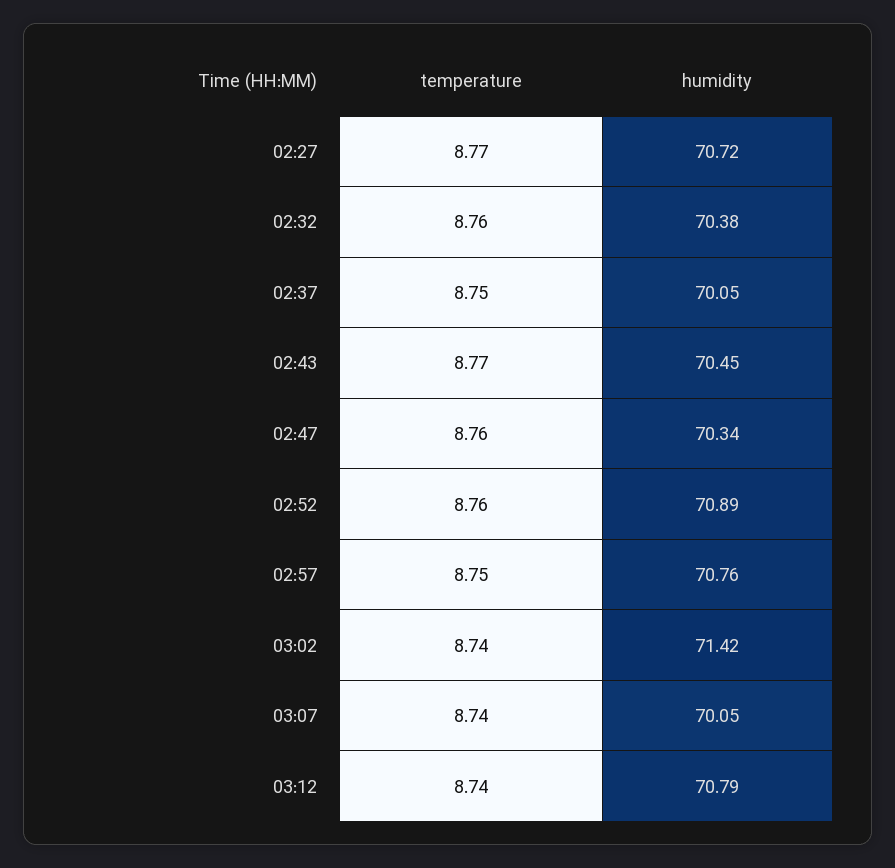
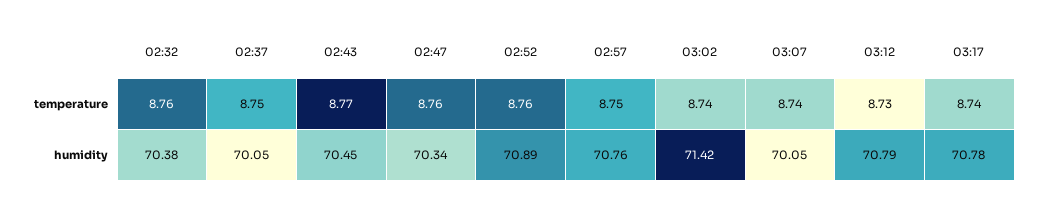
temperature, 02:27: 8.77 -> none
humidity, 02:27: 70.72 -> none
temperature, 03:12: 8.74 -> 8.73
temperature, 03:17: none -> 8.74
humidity, 03:17: none -> 70.78

